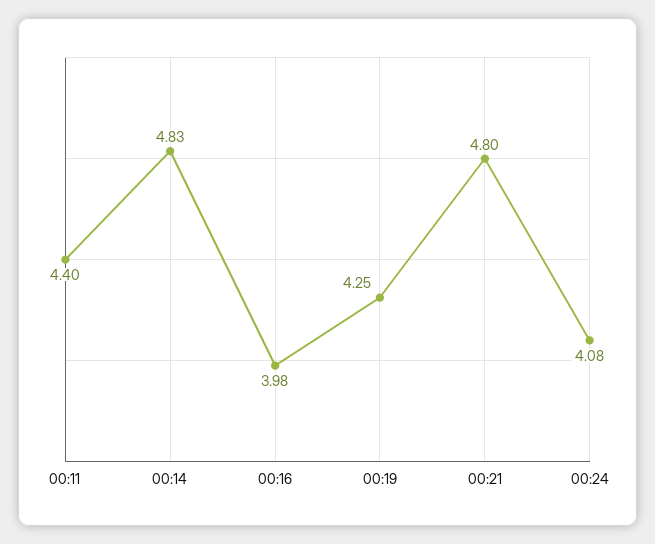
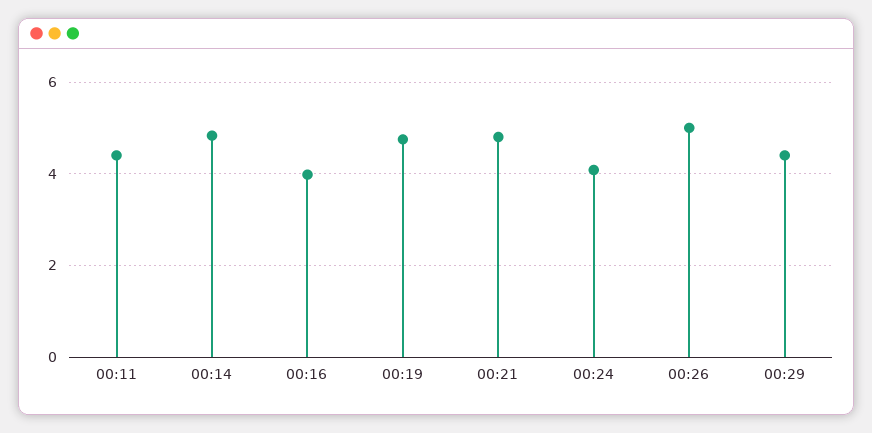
00:19: 4.25 -> 4.8
00:26: none -> 5
00:29: none -> 4.4

